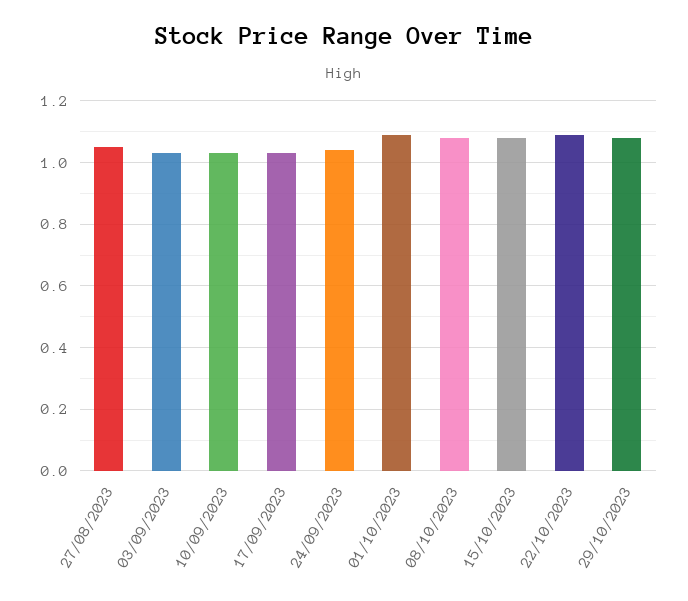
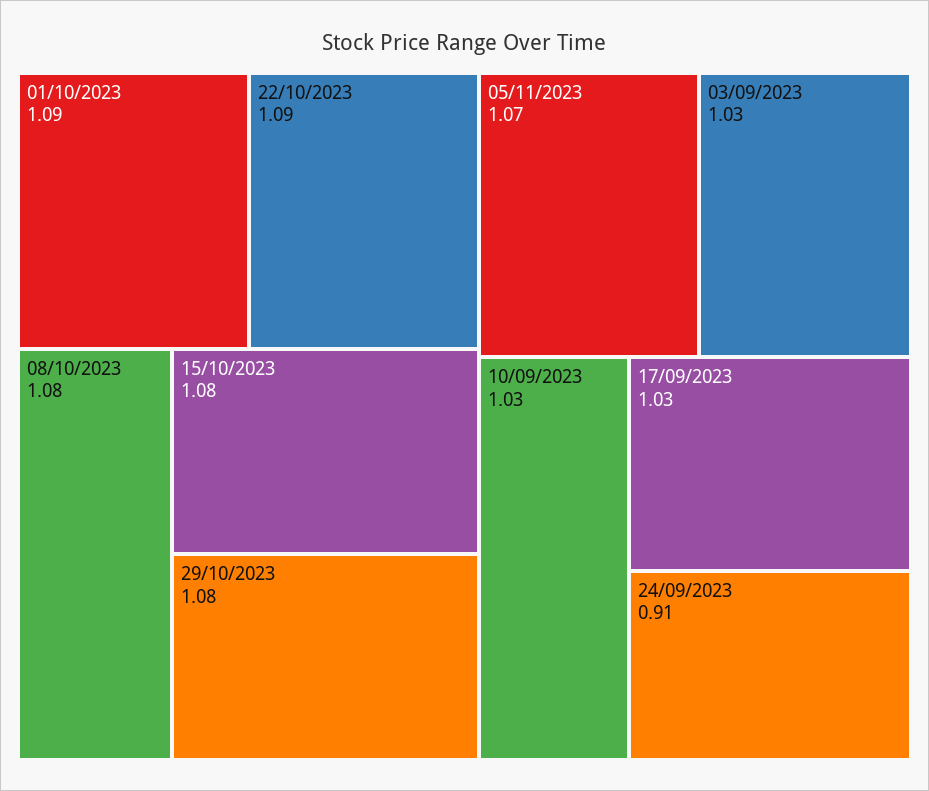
27/08/2023: 1.05 -> none
24/09/2023: 1.05 -> 0.91
05/11/2023: none -> 1.07

